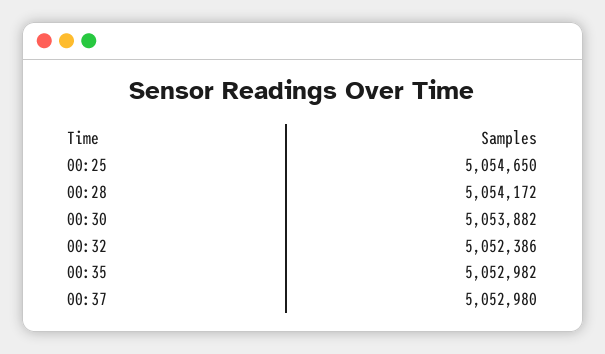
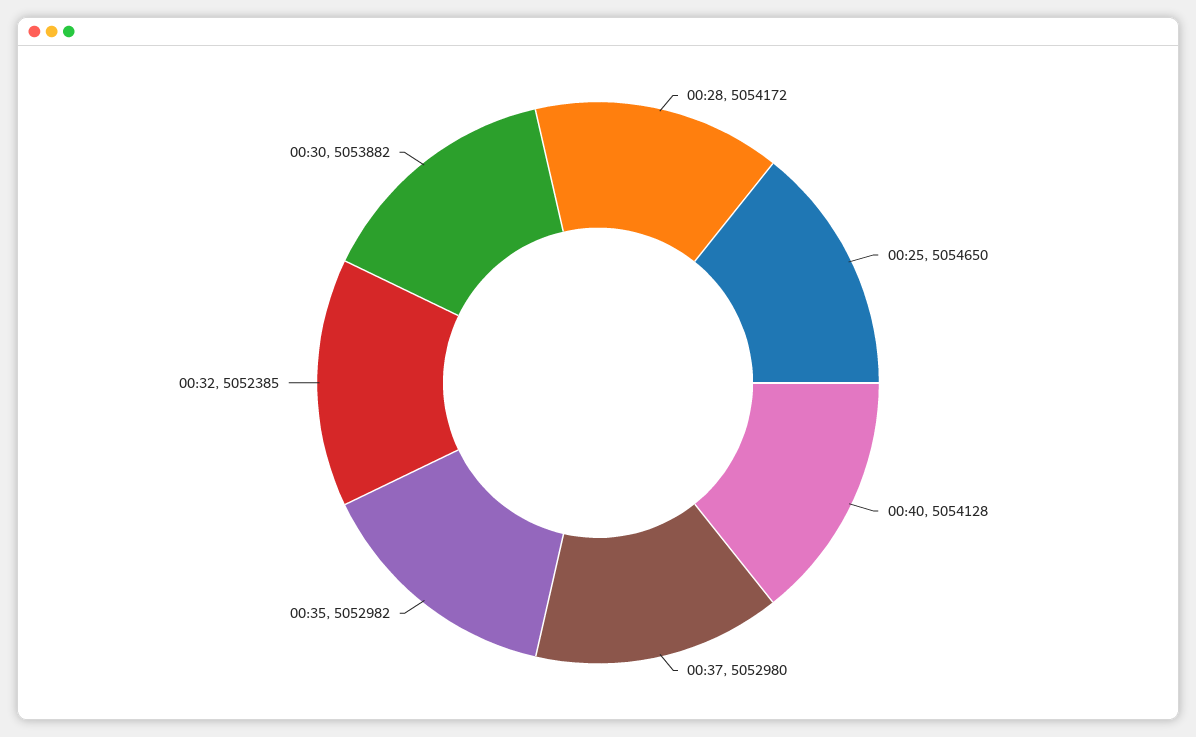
00:32: 5052386 -> 5052385
00:40: none -> 5054128

